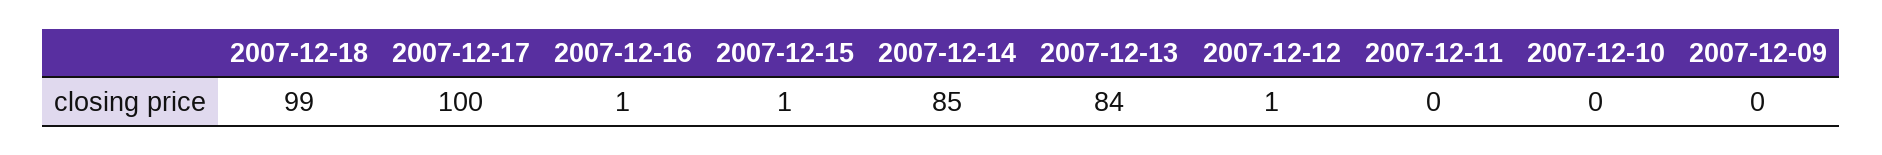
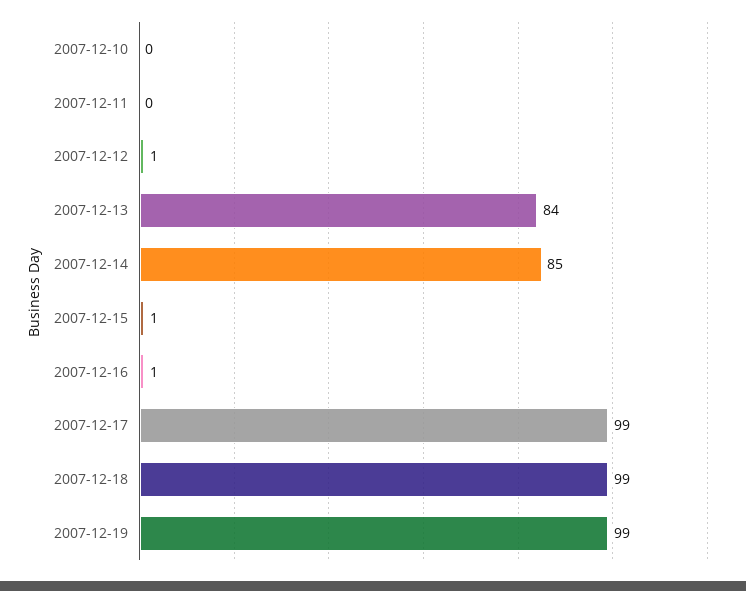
2007-12-17: 100 -> 99
2007-12-09: 0 -> none
2007-12-19: none -> 99

